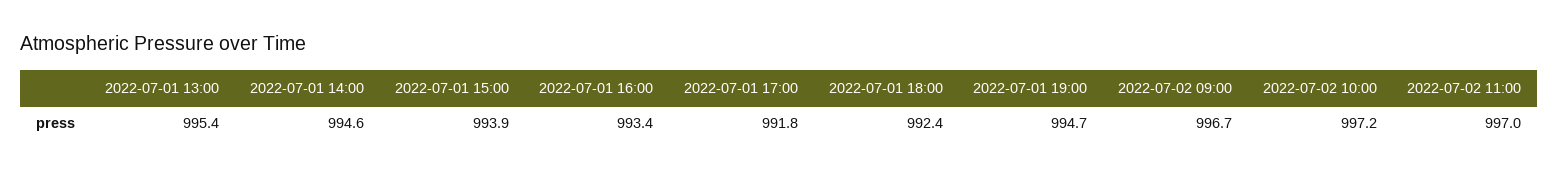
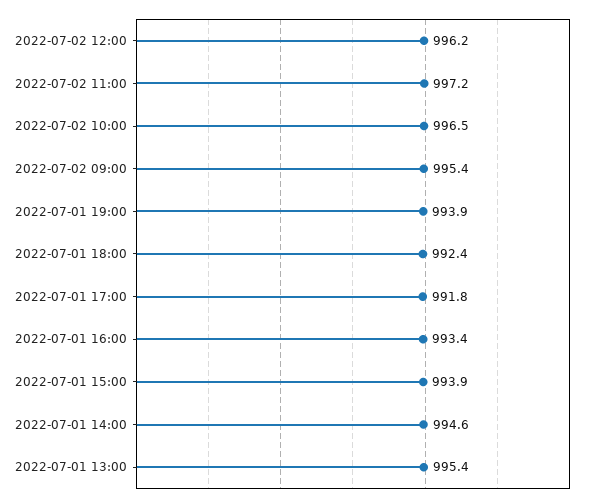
2022-07-01 19:00: 994.7 -> 993.9
2022-07-02 09:00: 996.7 -> 995.4
2022-07-02 10:00: 997.2 -> 996.5
2022-07-02 11:00: 997 -> 997.2
2022-07-02 12:00: none -> 996.2

